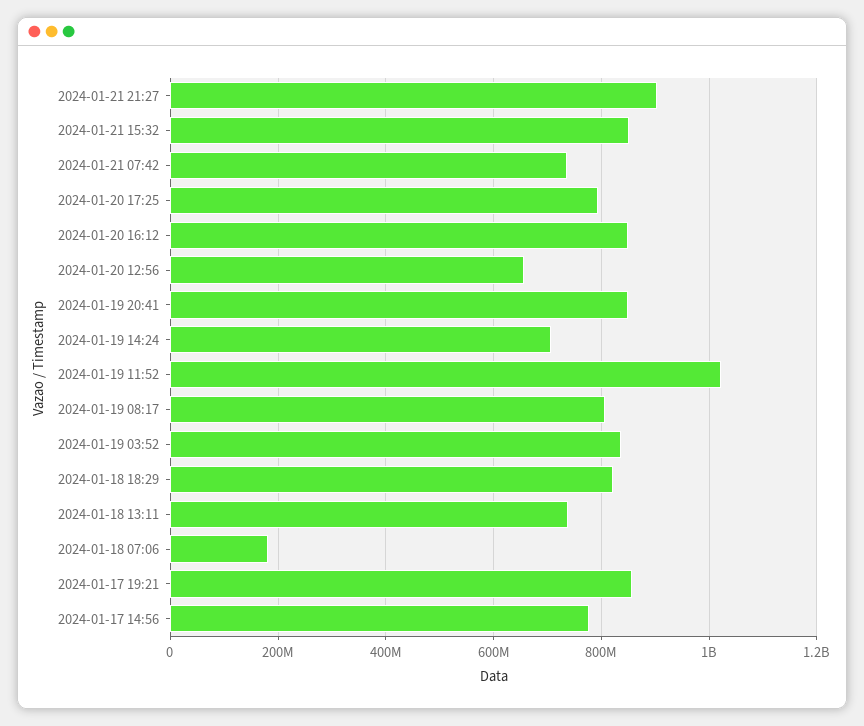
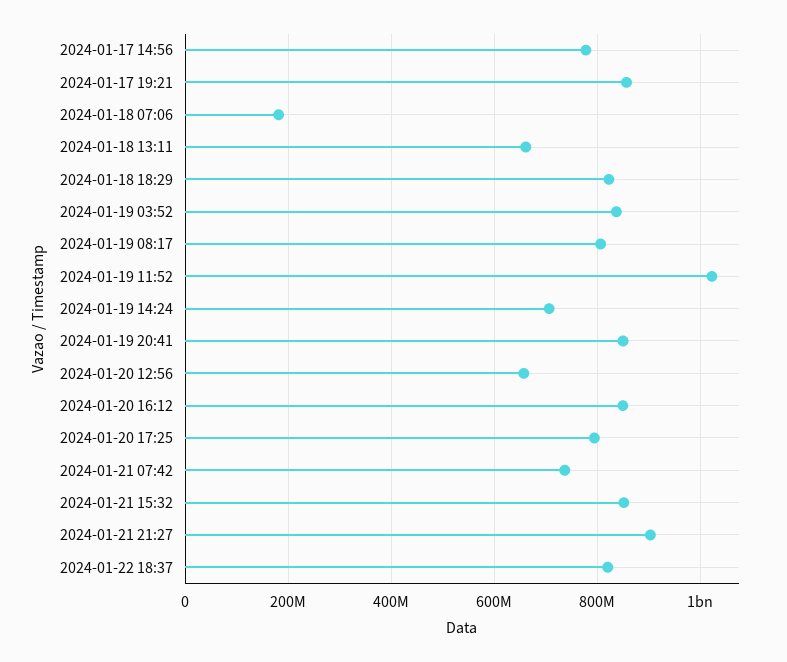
2024-01-18 13:11: 740000000 -> 660000000
2024-01-22 18:37: none -> 820000000

